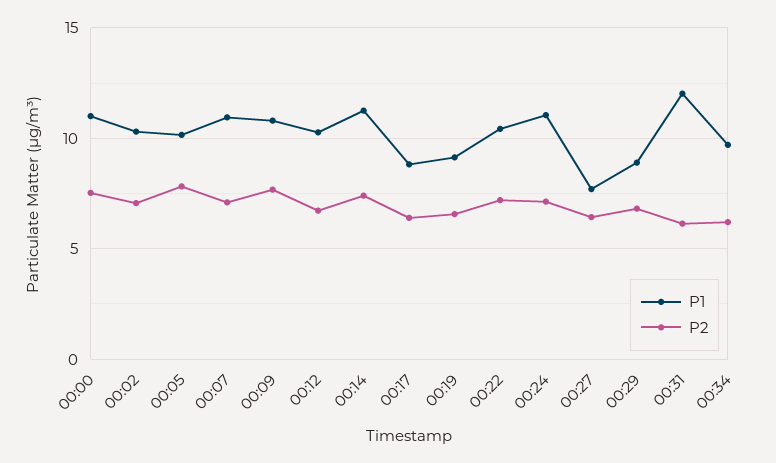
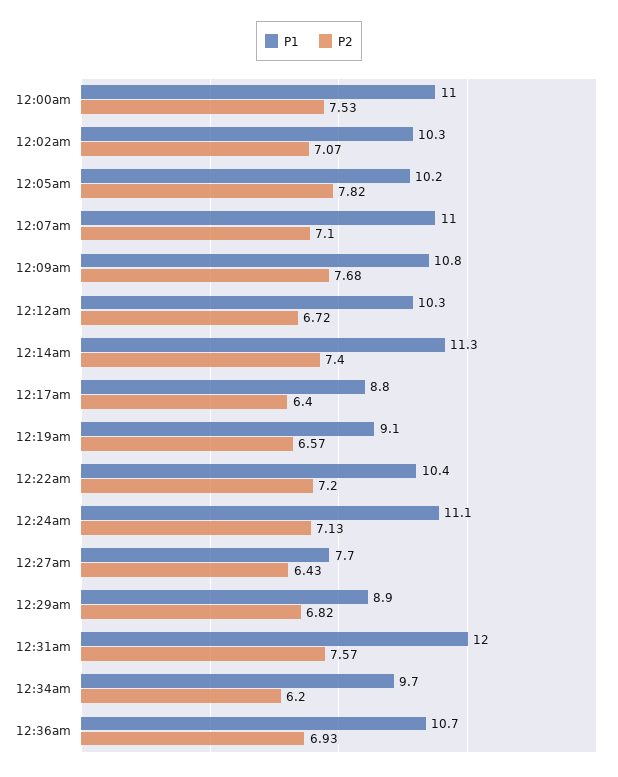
P2, 00:31: 6 -> 7.57
P1, 12:36am: none -> 10.7
P2, 12:36am: none -> 6.93

